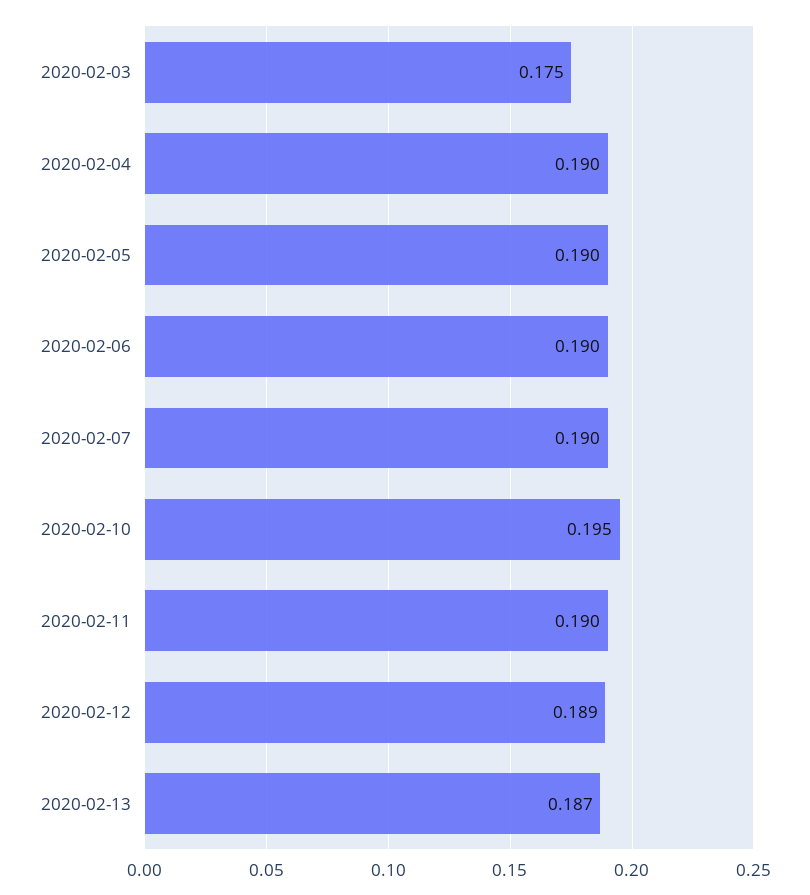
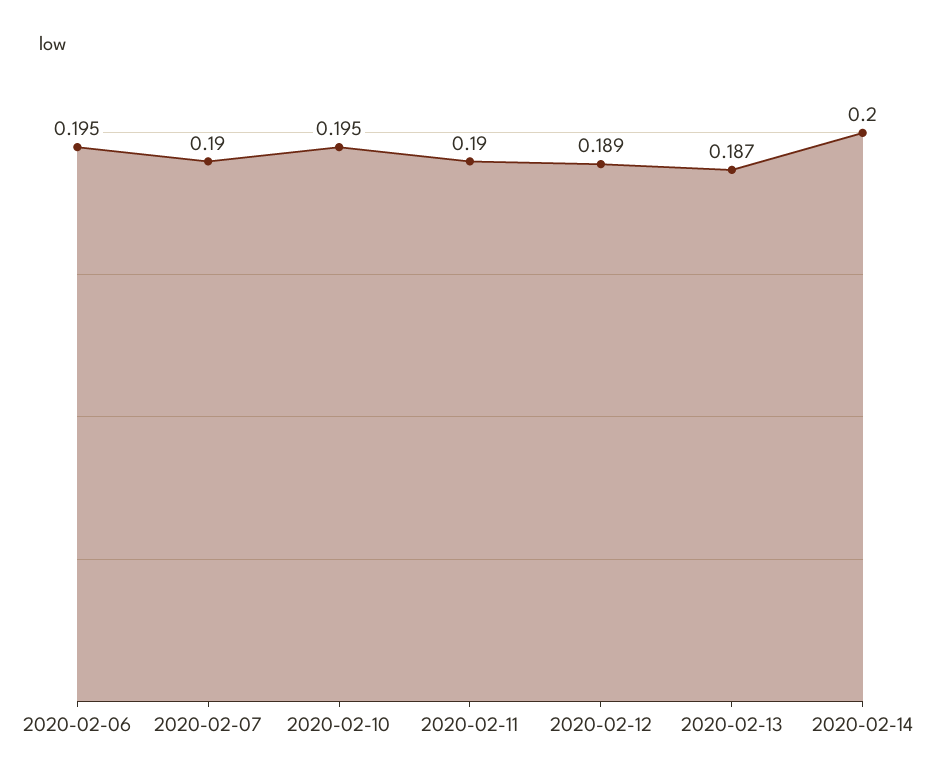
2020-02-03: 0.175 -> none
2020-02-04: 0.19 -> none
2020-02-05: 0.19 -> none
2020-02-06: 0.19 -> 0.195
2020-02-14: none -> 0.2

